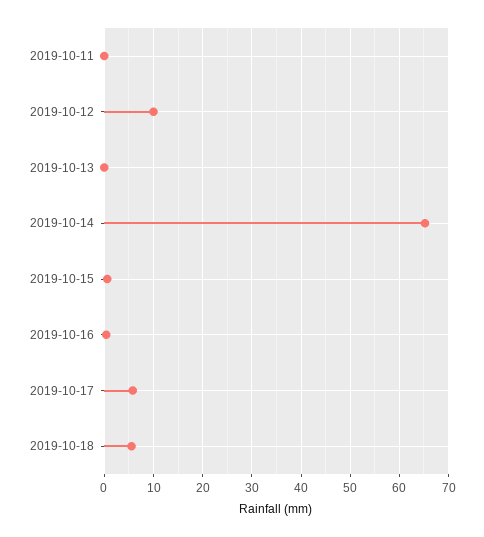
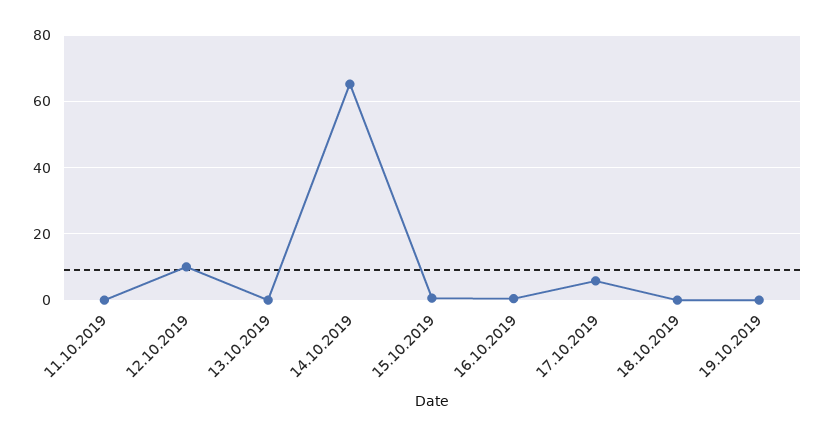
2019-10-18: 6 -> 0
19.10.2019: none -> 0

